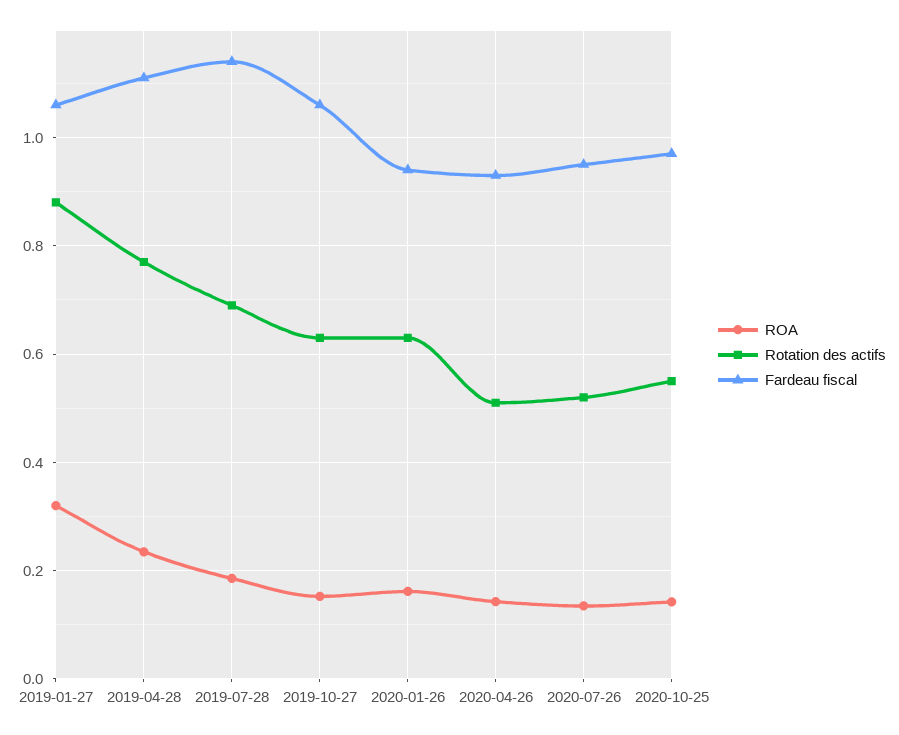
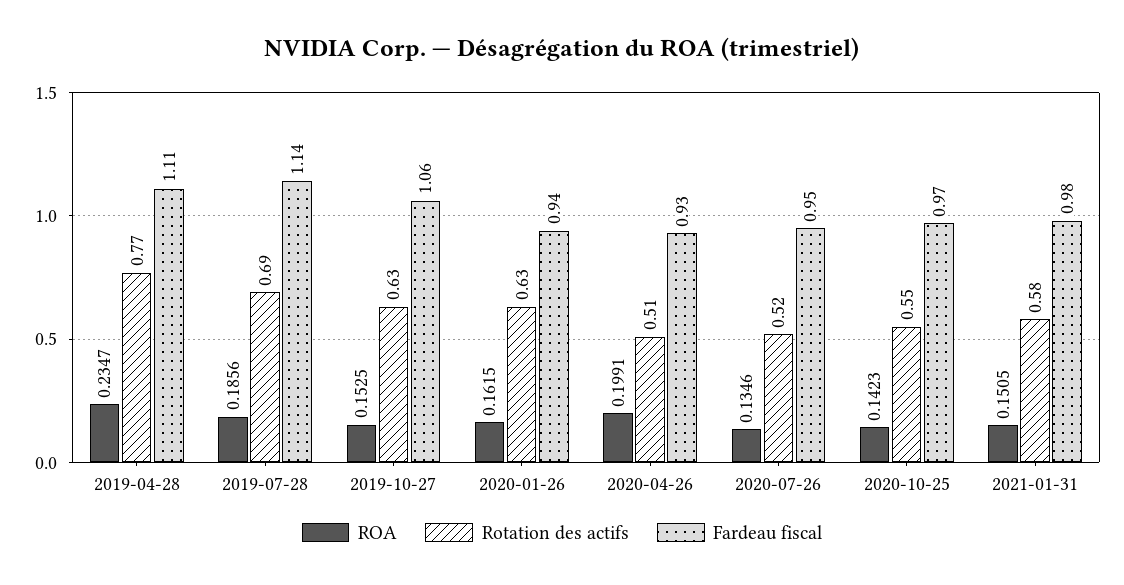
ROA, 2019-01-27: 0.32 -> none
Rotation des actifs, 2019-01-27: 0.88 -> none
Fardeau fiscal, 2019-01-27: 1.06 -> none
ROA, 2020-04-26: 0.14 -> 0.1991
ROA, 2021-01-31: none -> 0.1505
Rotation des actifs, 2021-01-31: none -> 0.58
Fardeau fiscal, 2021-01-31: none -> 0.98

